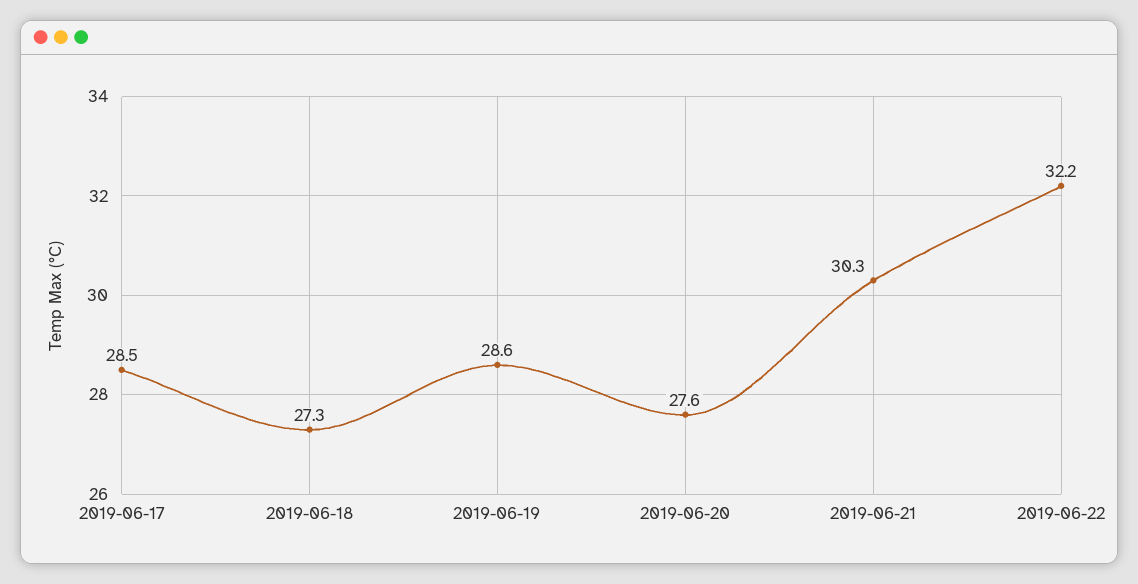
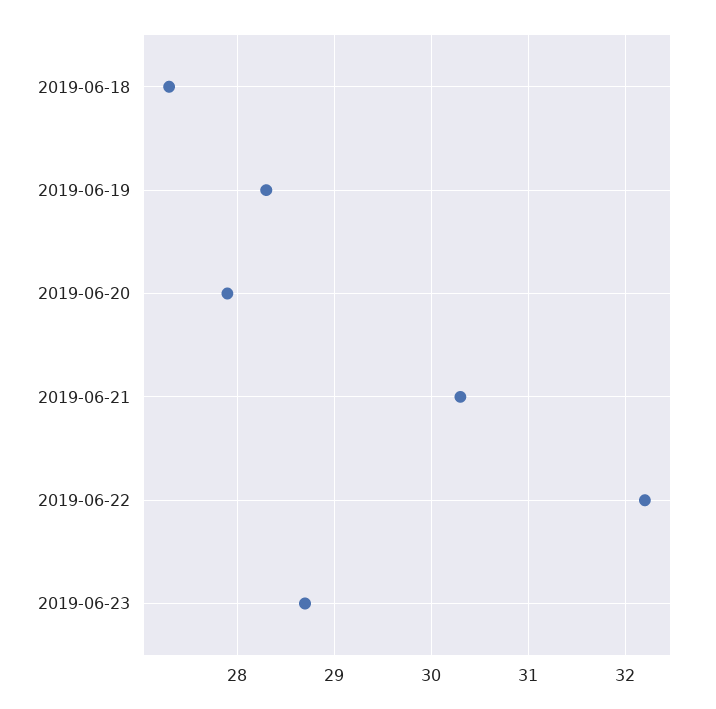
2019-06-17: 28.5 -> none
2019-06-19: 28.6 -> 28.3
2019-06-20: 27.6 -> 27.9
2019-06-23: none -> 28.7

